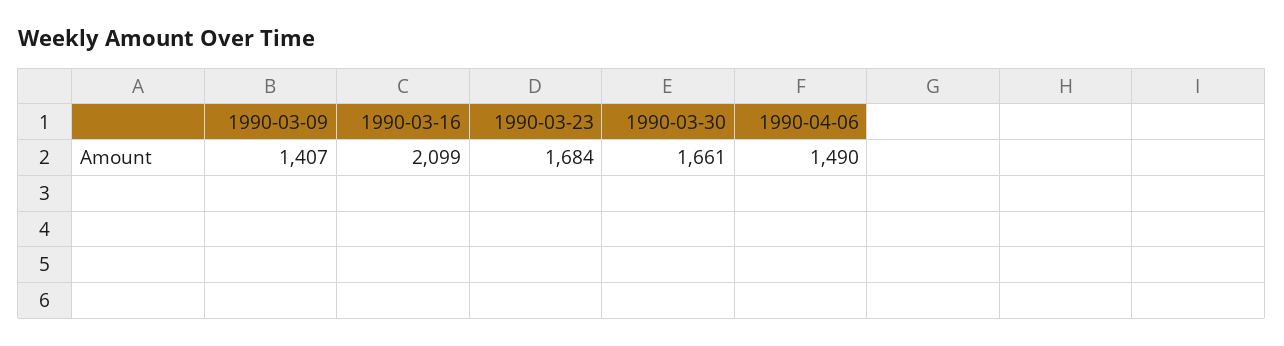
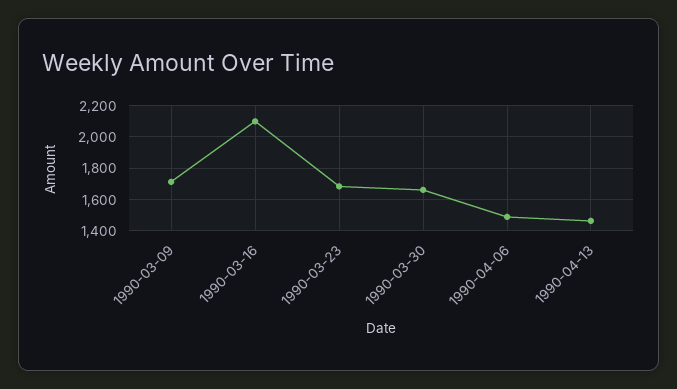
1990-03-09: 1407 -> 1700
1990-04-13: none -> 1450

